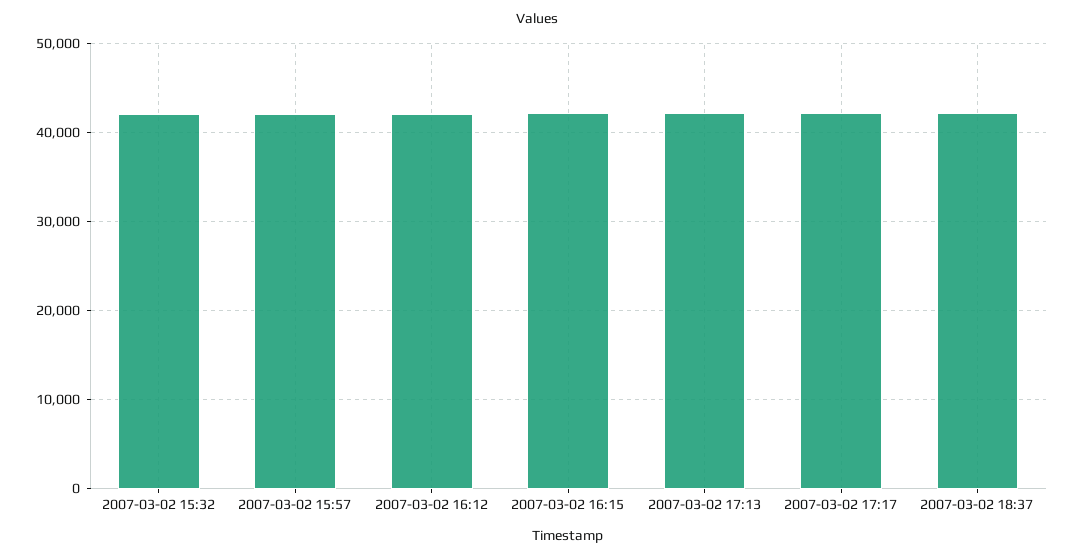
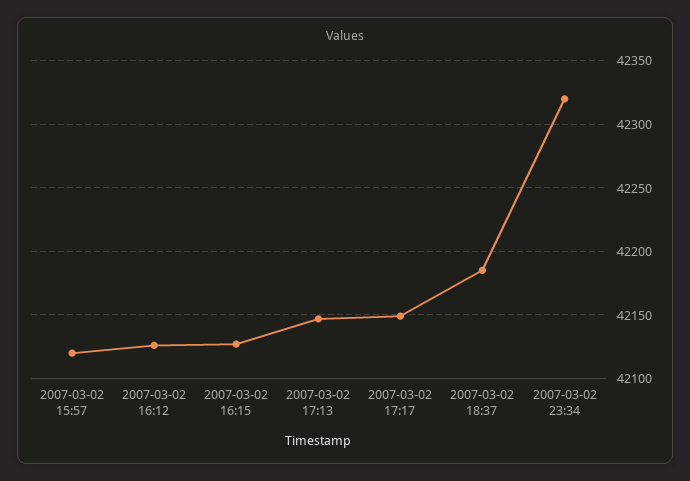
2007-03-02 15:32: 42000 -> none
2007-03-02 23:34: none -> 42320

